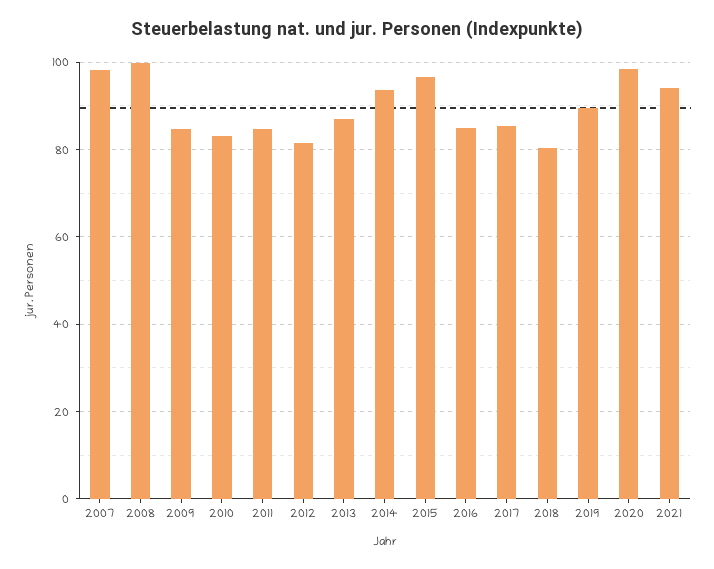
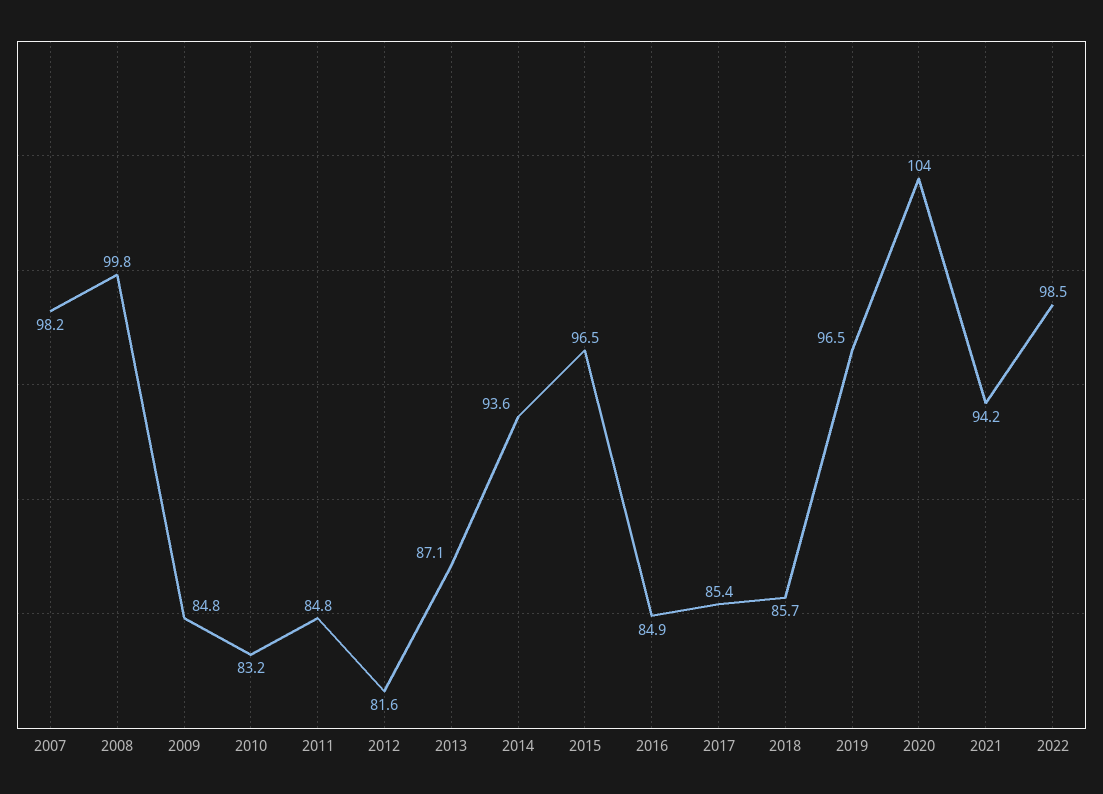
2018: 80 -> 85.7
2019: 90 -> 96.5
2020: 98 -> 104
2022: none -> 98.5

